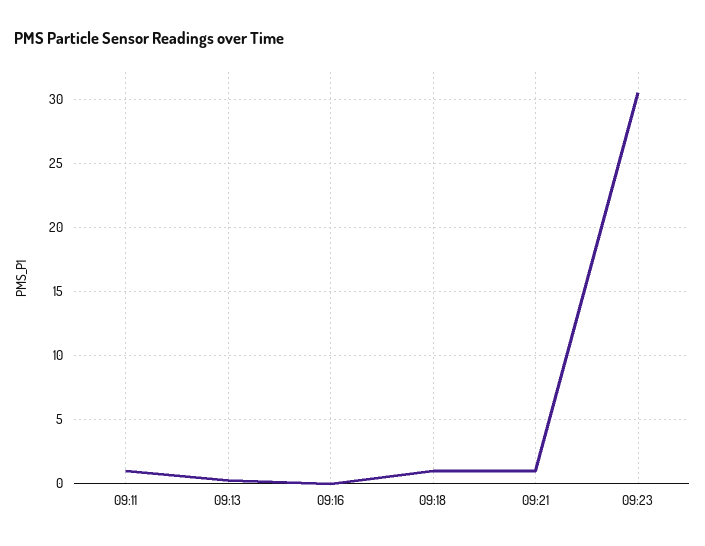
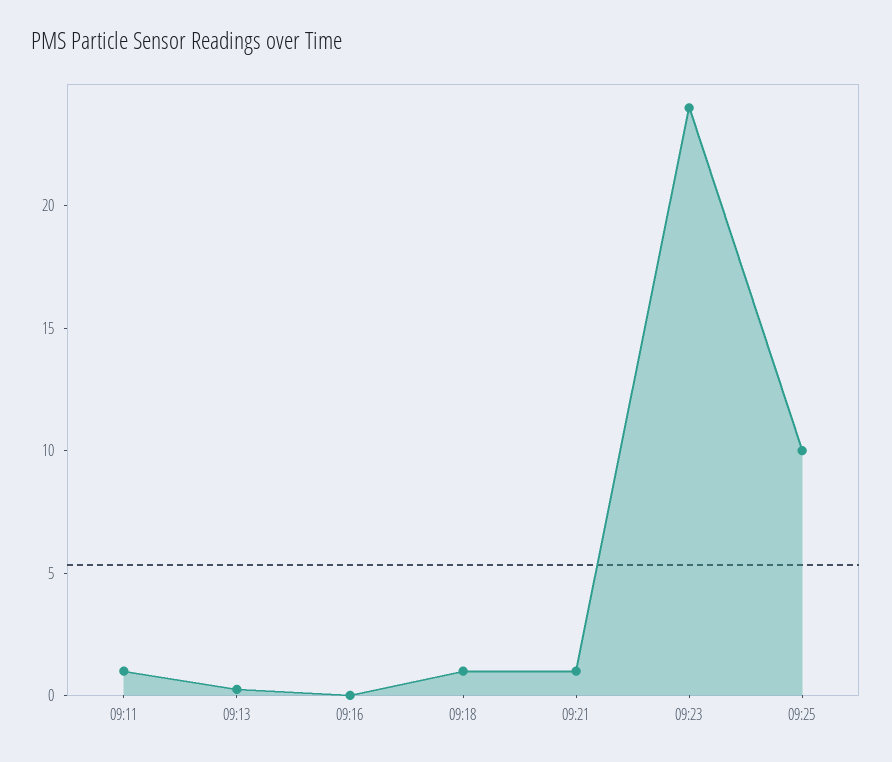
09:23: 30.5 -> 24
09:25: none -> 10

